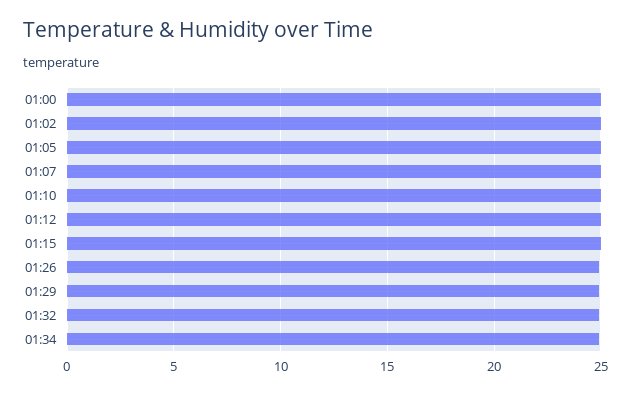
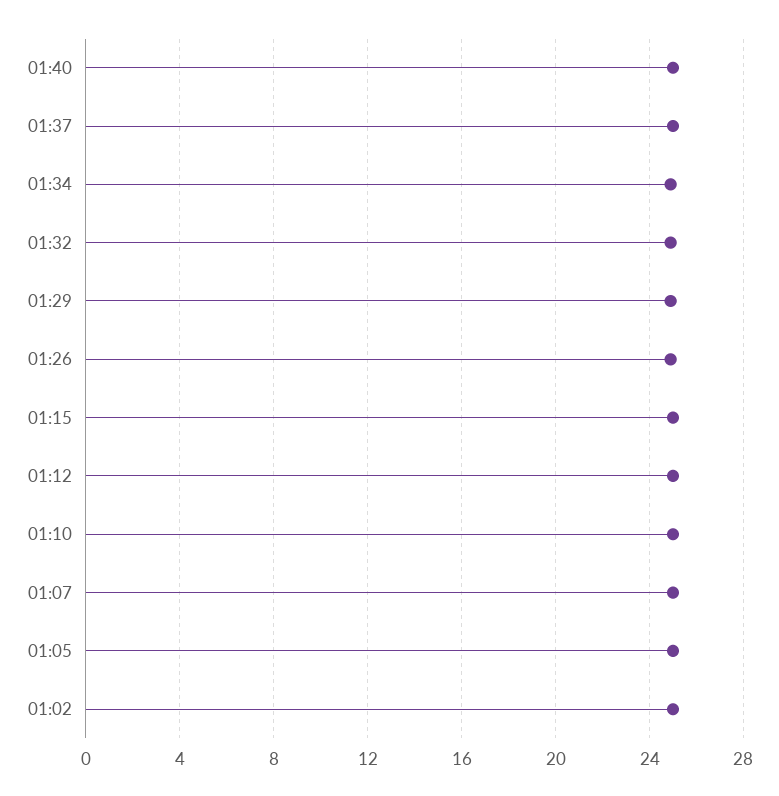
01:00: 25 -> none
01:40: none -> 25
01:37: none -> 25

